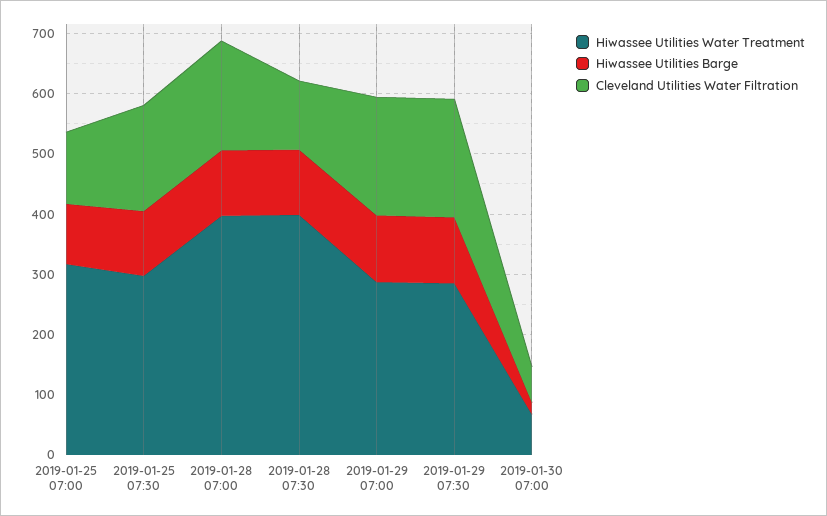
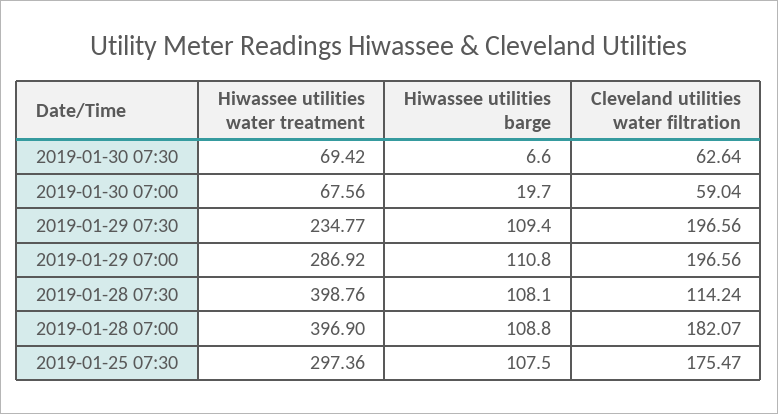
Hiwassee Utilities Water Treatment, 2019-01-25 07:00: 320 -> none
Hiwassee Utilities Barge, 2019-01-25 07:00: 100 -> none
Cleveland Utilities Water Filtration, 2019-01-25 07:00: 120 -> none
Hiwassee Utilities Water Treatment, 2019-01-29 07:30: 280 -> 234.77
Hiwassee Utilities Water Treatment, 2019-01-30 07:30: none -> 69.42
Hiwassee Utilities Barge, 2019-01-30 07:30: none -> 6.6
Cleveland Utilities Water Filtration, 2019-01-30 07:30: none -> 62.64

